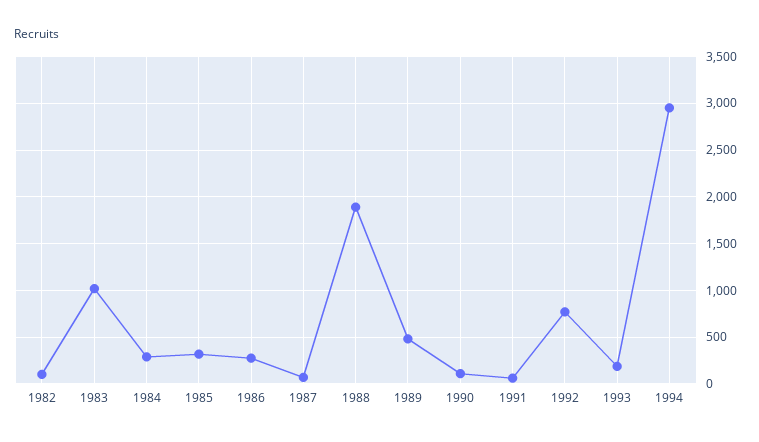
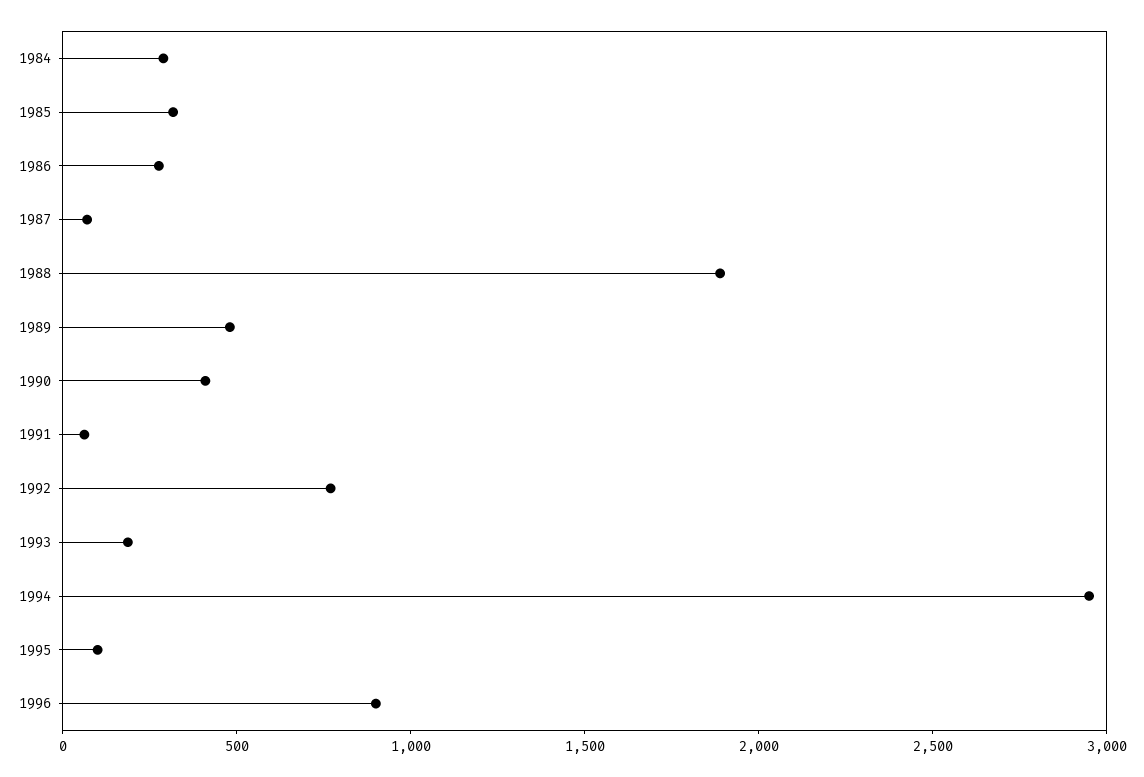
1982: 100 -> none
1983: 1000 -> none
1990: 100 -> 400
1995: none -> 100
1996: none -> 900

